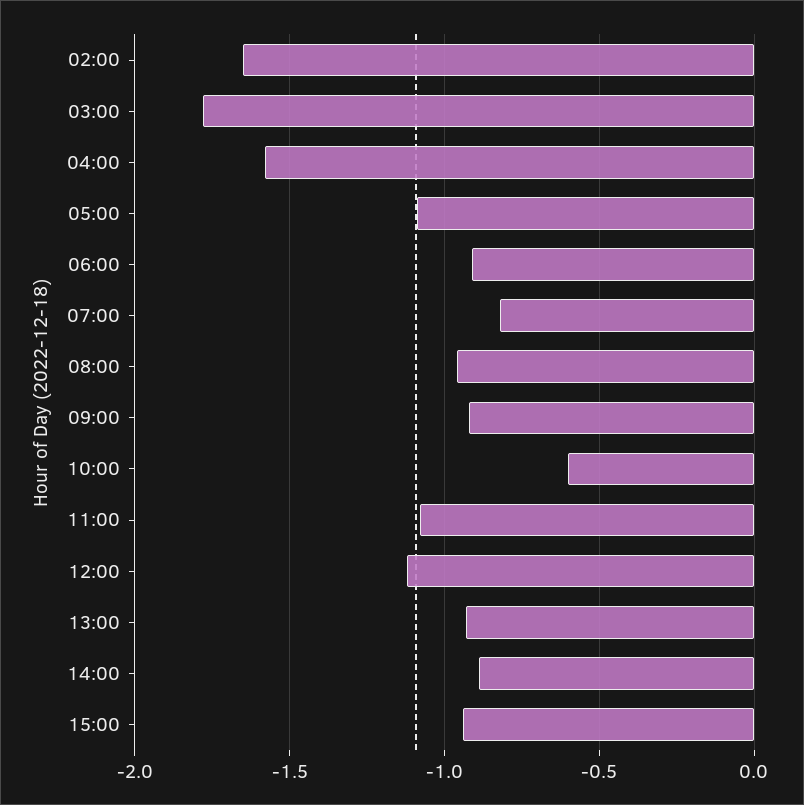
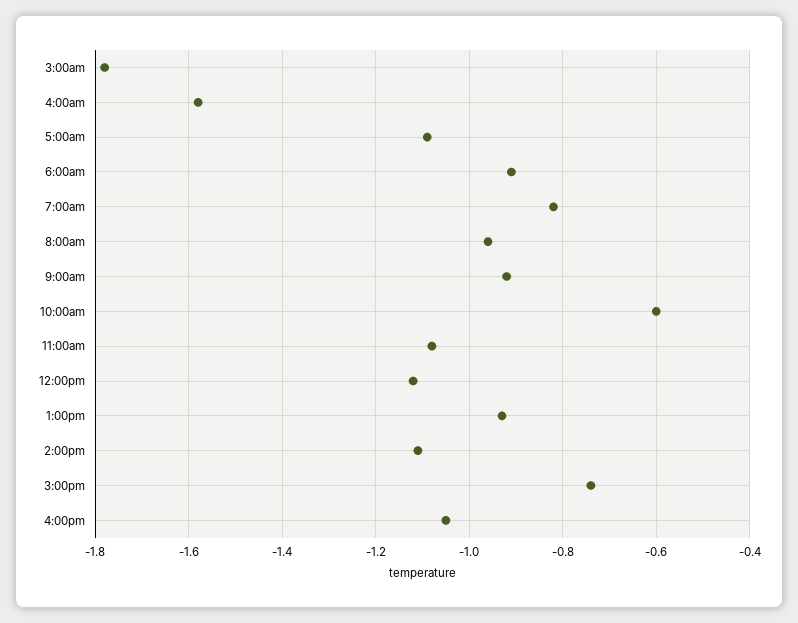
02:00: -1.65 -> none
14:00: -0.9 -> -1.1
15:00: -0.95 -> -0.75
4:00pm: none -> -1.05

